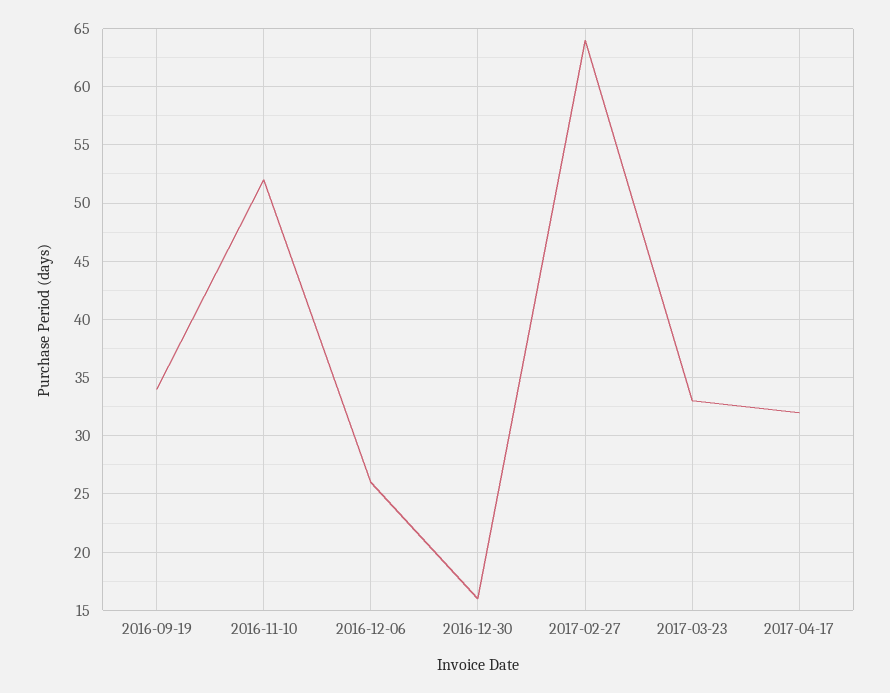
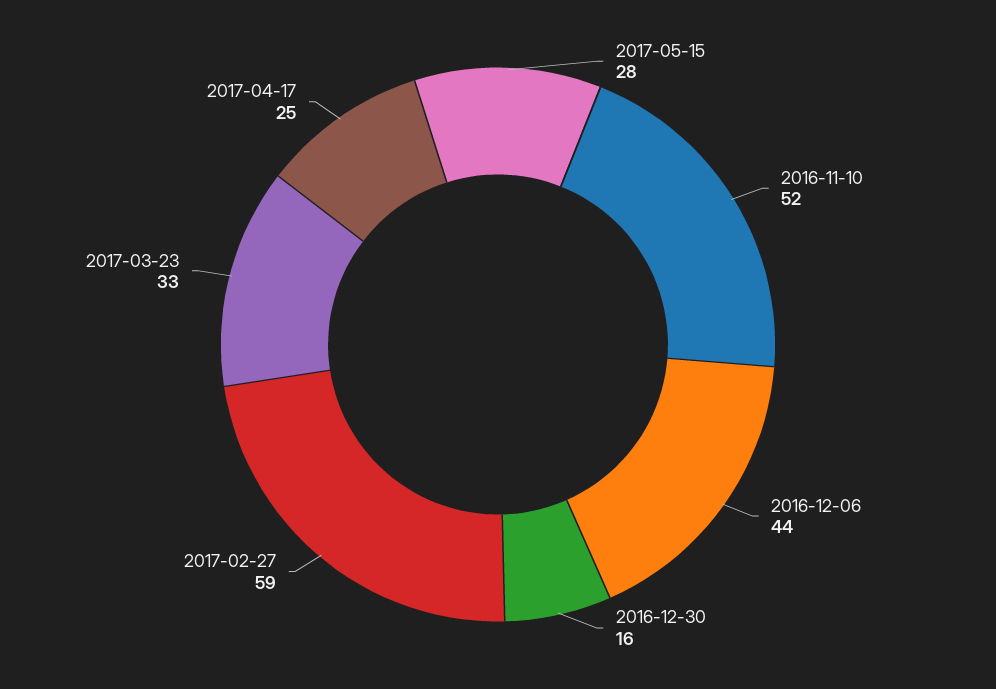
2016-09-19: 34 -> none
2016-12-06: 26 -> 44
2017-02-27: 64 -> 59
2017-04-17: 32 -> 25
2017-05-15: none -> 28

